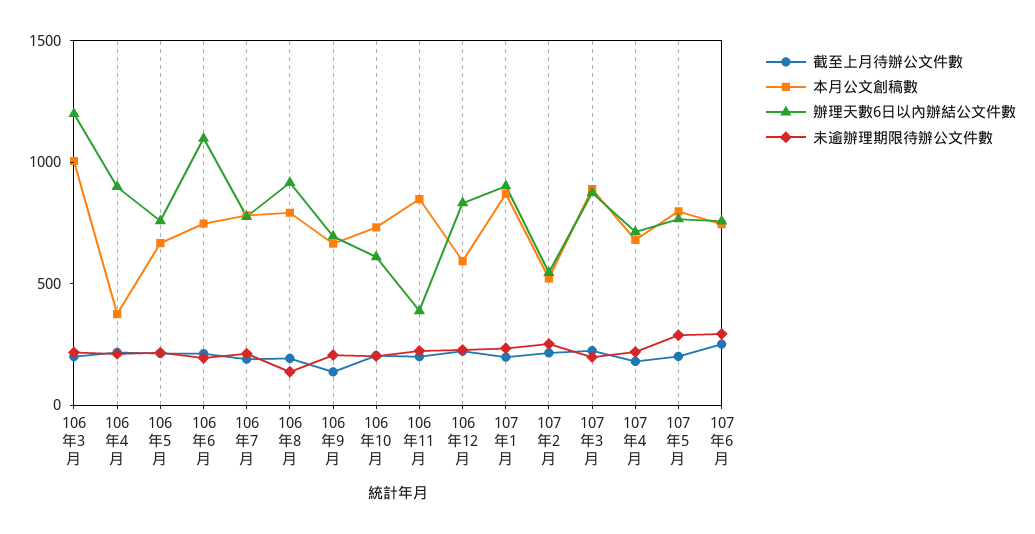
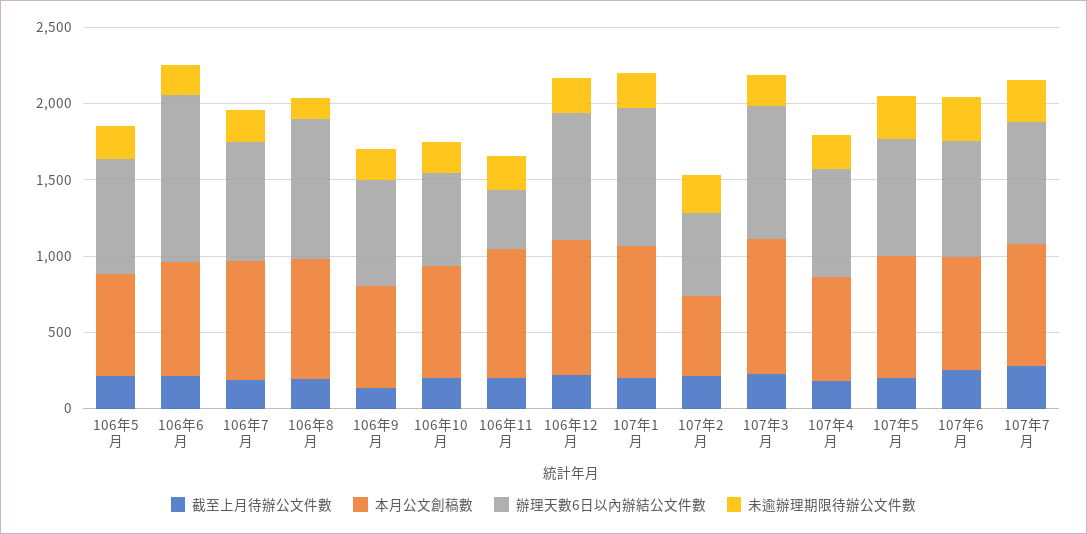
截至上月待辦公文件數, 106年3月: 200 -> none
本月公文創稿數, 106年3月: 1000 -> none
辦理天數6日以內辦結公文件數, 106年3月: 1200 -> none
未逾辦理期限待辦公文件數, 106年3月: 200 -> none
截至上月待辦公文件數, 106年4月: 200 -> none
本月公文創稿數, 106年4月: 400 -> none
辦理天數6日以內辦結公文件數, 106年4月: 900 -> none
未逾辦理期限待辦公文件數, 106年4月: 200 -> none
本月公文創稿數, 106年12月: 600 -> 900
截至上月待辦公文件數, 107年7月: none -> 300
本月公文創稿數, 107年7月: none -> 800
辦理天數6日以內辦結公文件數, 107年7月: none -> 800
未逾辦理期限待辦公文件數, 107年7月: none -> 300

